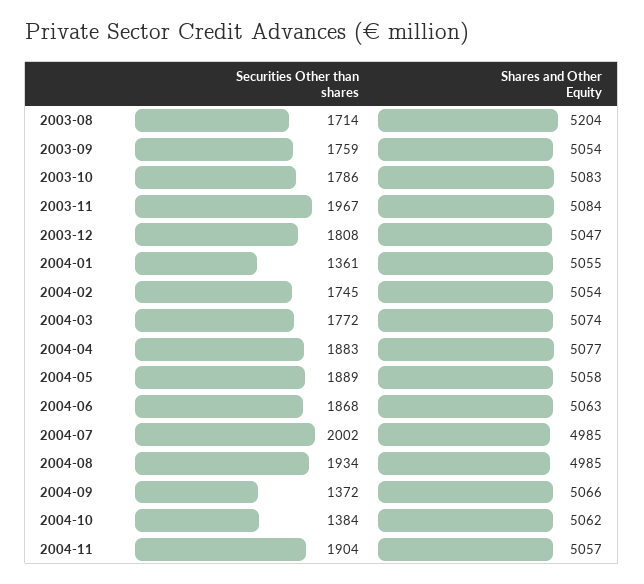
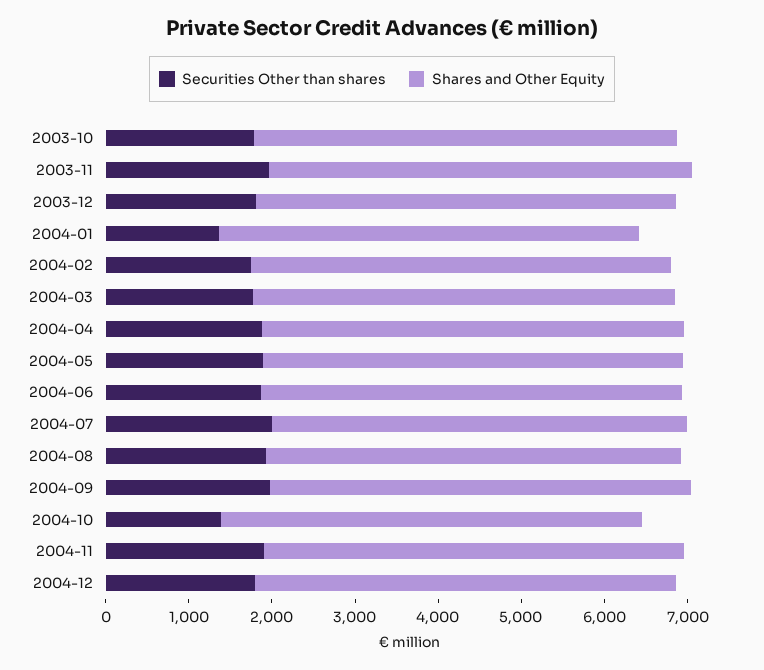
Securities Other than shares, 2003-08: 1714 -> none
Shares and Other Equity, 2003-08: 5204 -> none
Securities Other than shares, 2003-09: 1759 -> none
Shares and Other Equity, 2003-09: 5054 -> none
Securities Other than shares, 2004-09: 1372 -> 2000
Securities Other than shares, 2004-12: none -> 1800
Shares and Other Equity, 2004-12: none -> 5000

